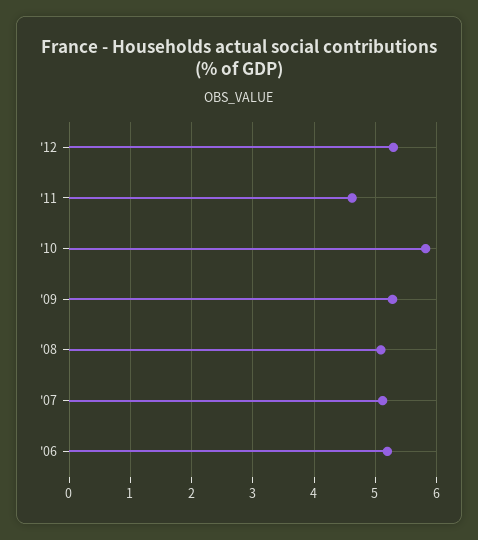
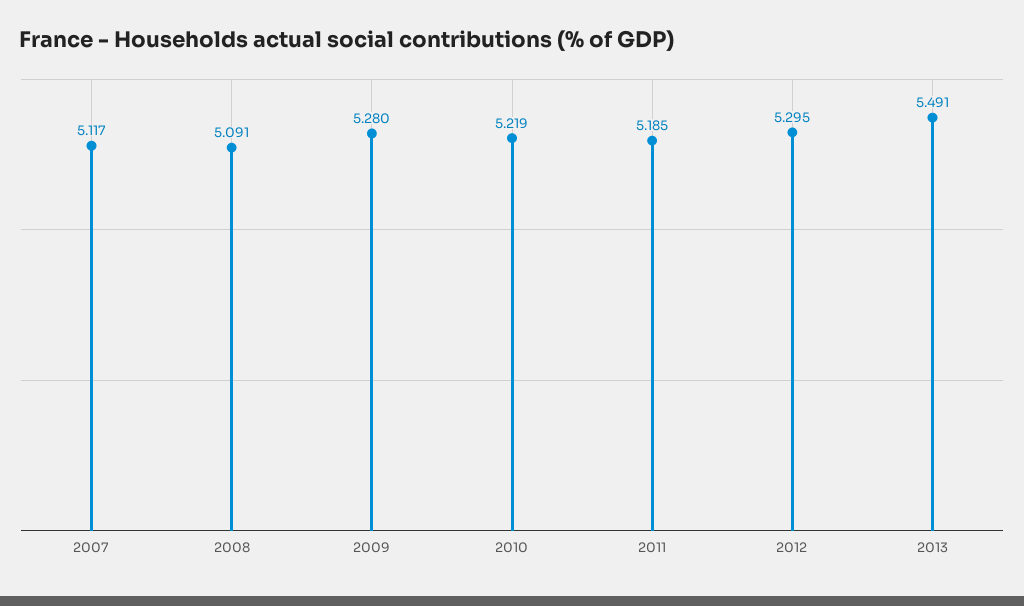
'11: 4.6 -> 5.185
'10: 5.8 -> 5.219
'06: 5.2 -> none
2013: none -> 5.491

